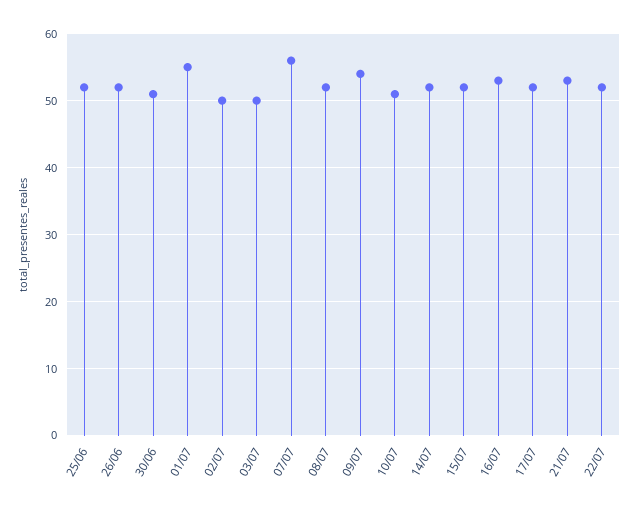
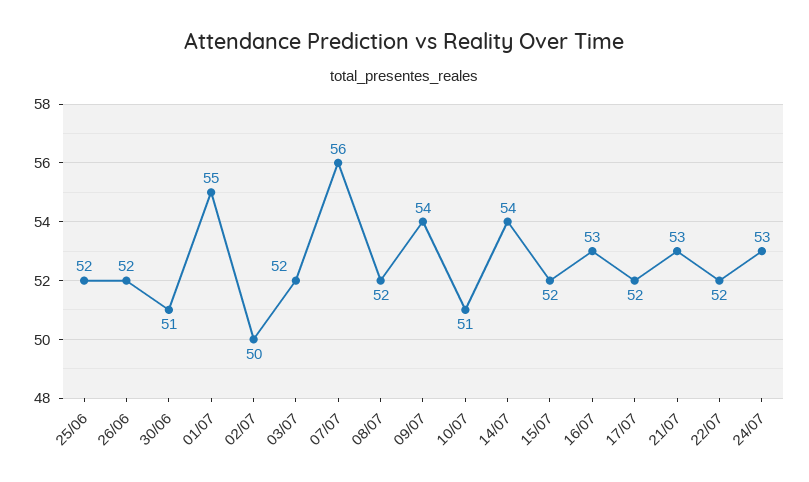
03/07: 50 -> 52
14/07: 52 -> 54
24/07: none -> 53

